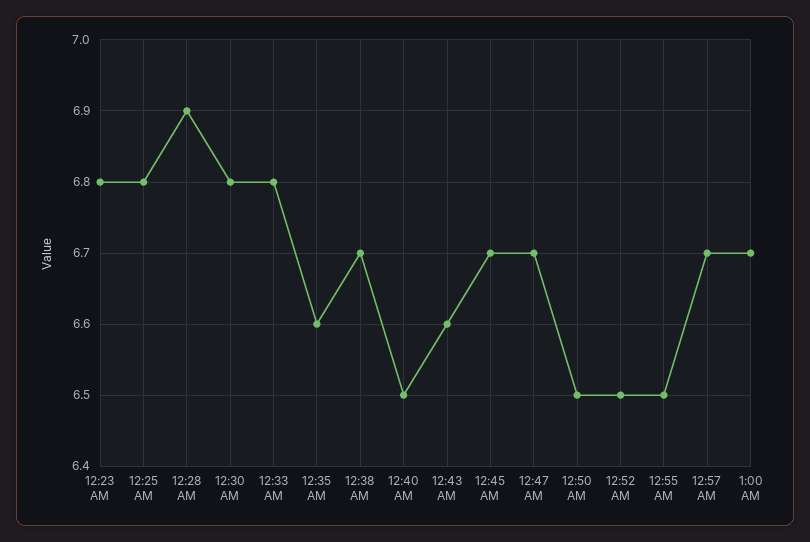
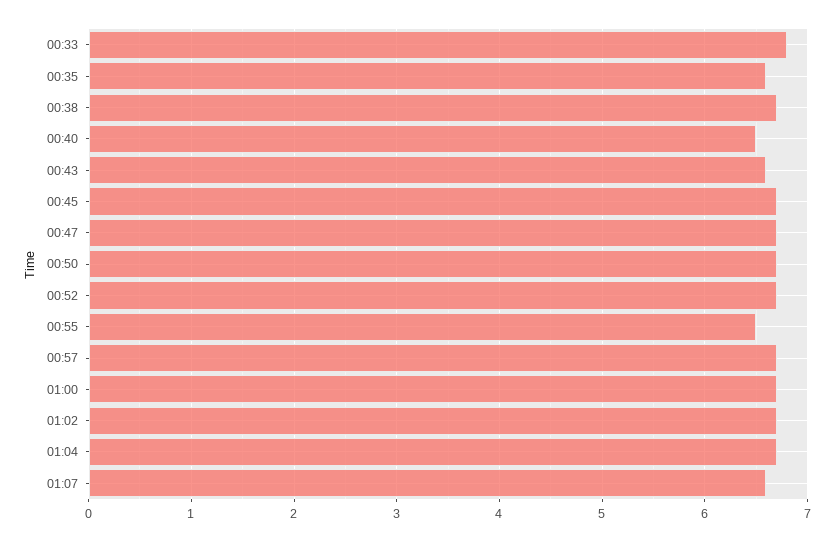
12:23 AM: 6.8 -> none
12:25 AM: 6.8 -> none
12:28 AM: 6.9 -> none
12:30 AM: 6.8 -> none
12:50 AM: 6.5 -> 6.7
12:52 AM: 6.5 -> 6.7
01:02: none -> 6.7
01:04: none -> 6.7
01:07: none -> 6.6

